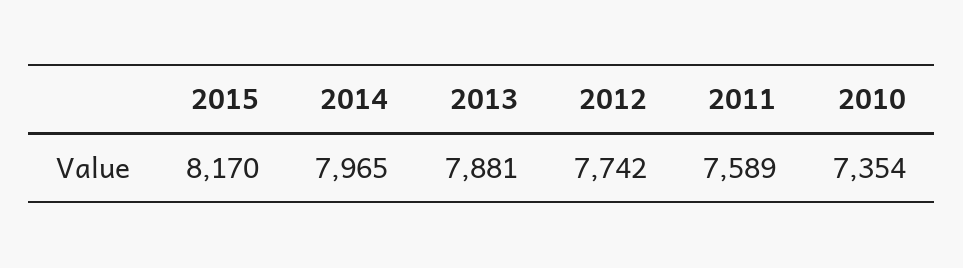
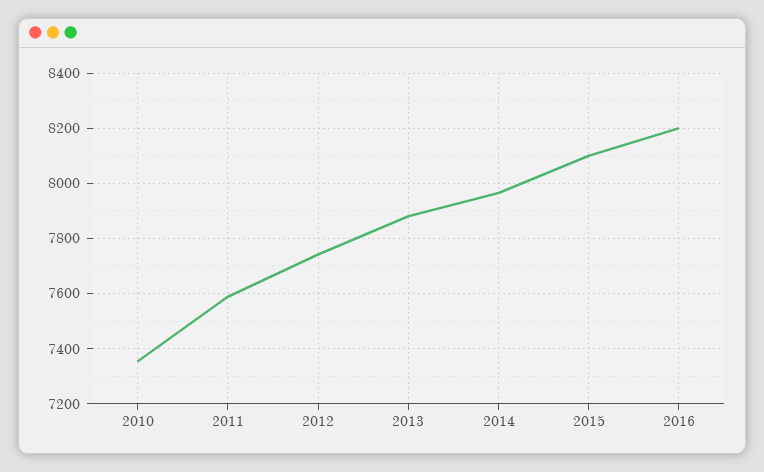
2015: 8170 -> 8100
2016: none -> 8200

